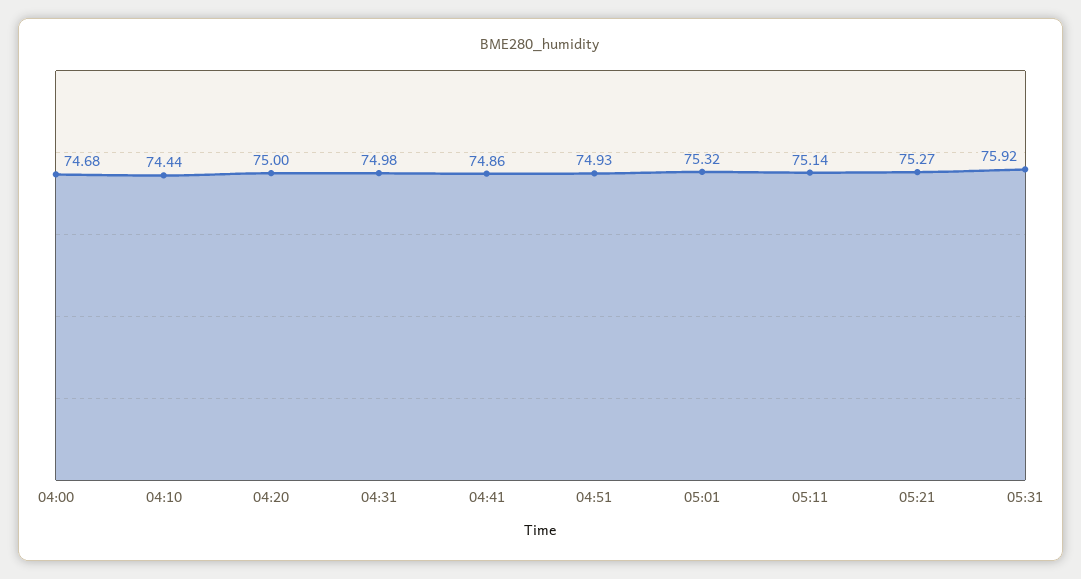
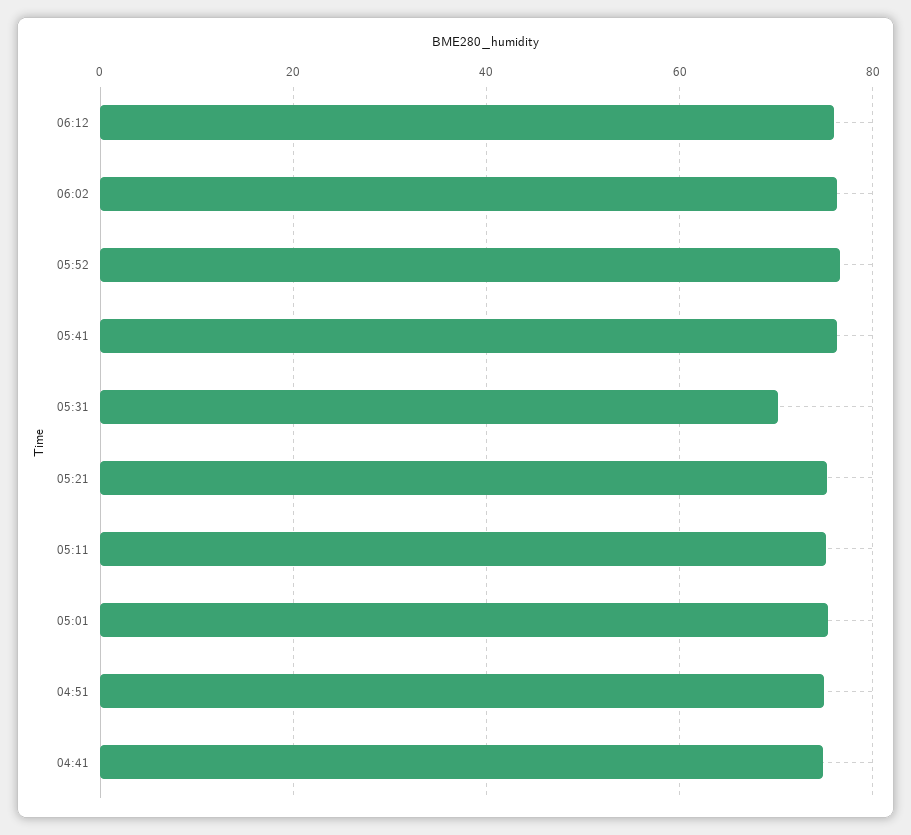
04:00: 74.68 -> none
04:10: 74.44 -> none
04:20: 75 -> none
04:31: 74.98 -> none
05:31: 75.92 -> 70
06:12: none -> 76
06:02: none -> 76
05:52: none -> 76
05:41: none -> 76

